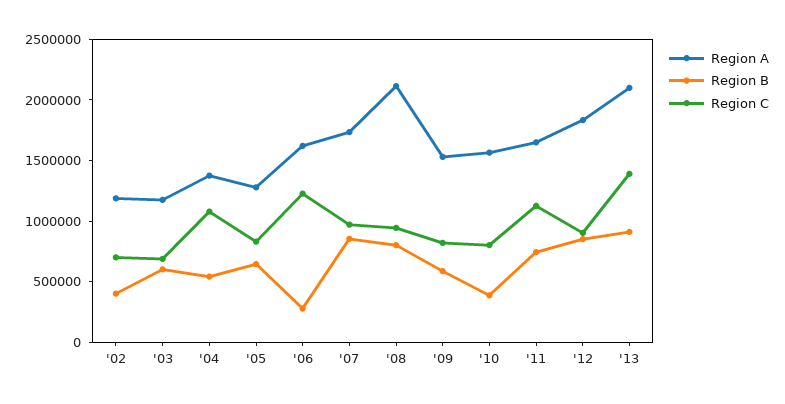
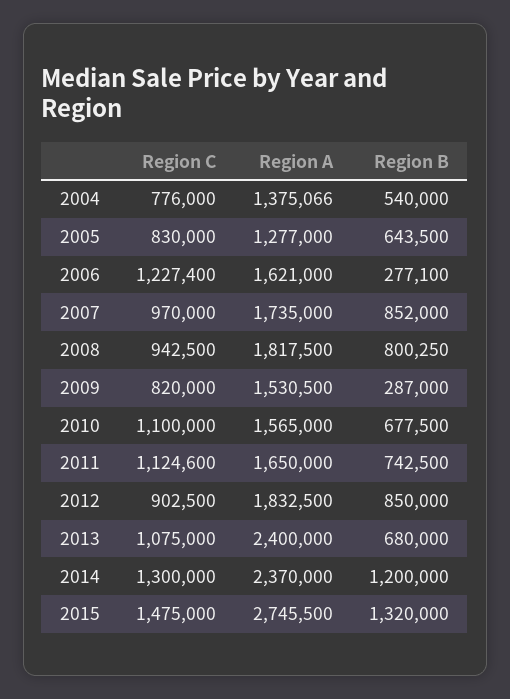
Region A, '02: 1200000 -> none
Region B, '02: 400000 -> none
Region C, '02: 700000 -> none
Region A, '03: 1200000 -> none
Region B, '03: 600000 -> none
Region C, '03: 700000 -> none
Region C, '04: 1100000 -> 776000
Region A, '08: 2100000 -> 1817500
Region B, '09: 600000 -> 287000
Region B, '10: 400000 -> 677500
Region C, '10: 800000 -> 1100000
Region A, '13: 2100000 -> 2400000
Region B, '13: 900000 -> 680000
Region C, '13: 1400000 -> 1075000
Region C, 2014: none -> 1300000
Region A, 2014: none -> 2370000
Region B, 2014: none -> 1200000
Region C, 2015: none -> 1475000
Region A, 2015: none -> 2745500
Region B, 2015: none -> 1320000

